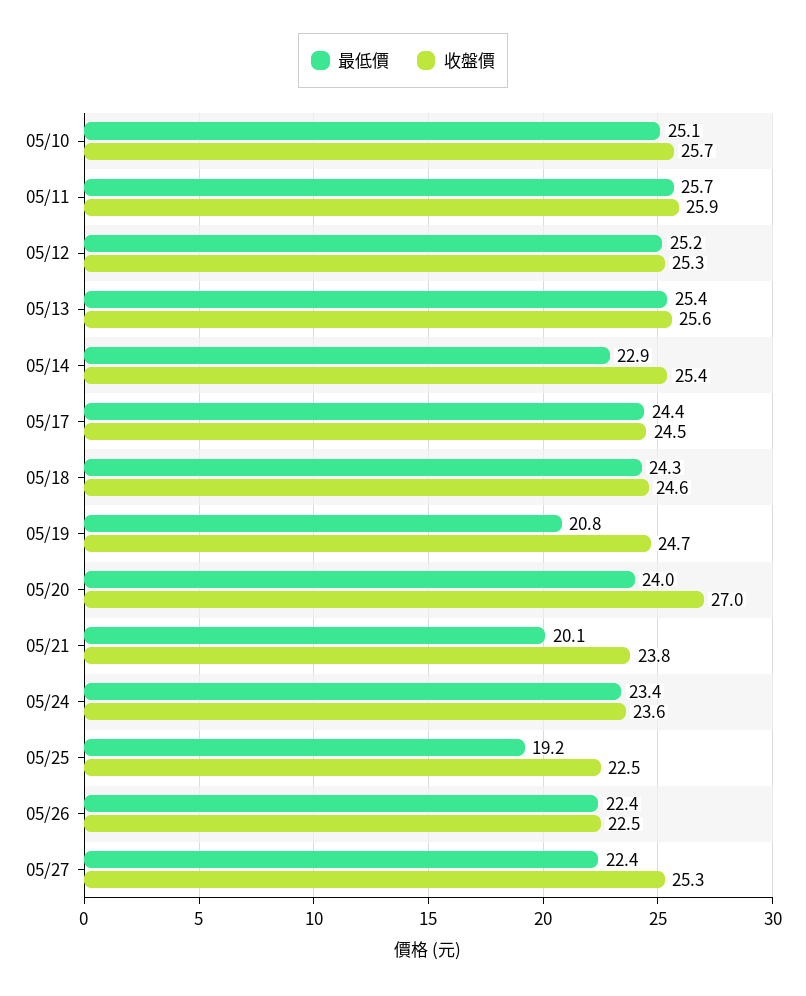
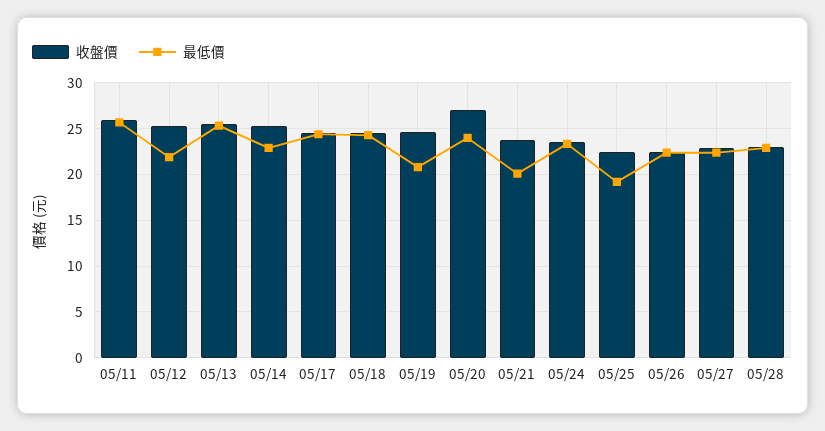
最低價, 05/10: 25.1 -> none
收盤價, 05/10: 25.7 -> none
最低價, 05/12: 25.2 -> 22
收盤價, 05/27: 25.3 -> 23
收盤價, 05/28: none -> 23
最低價, 05/28: none -> 23

